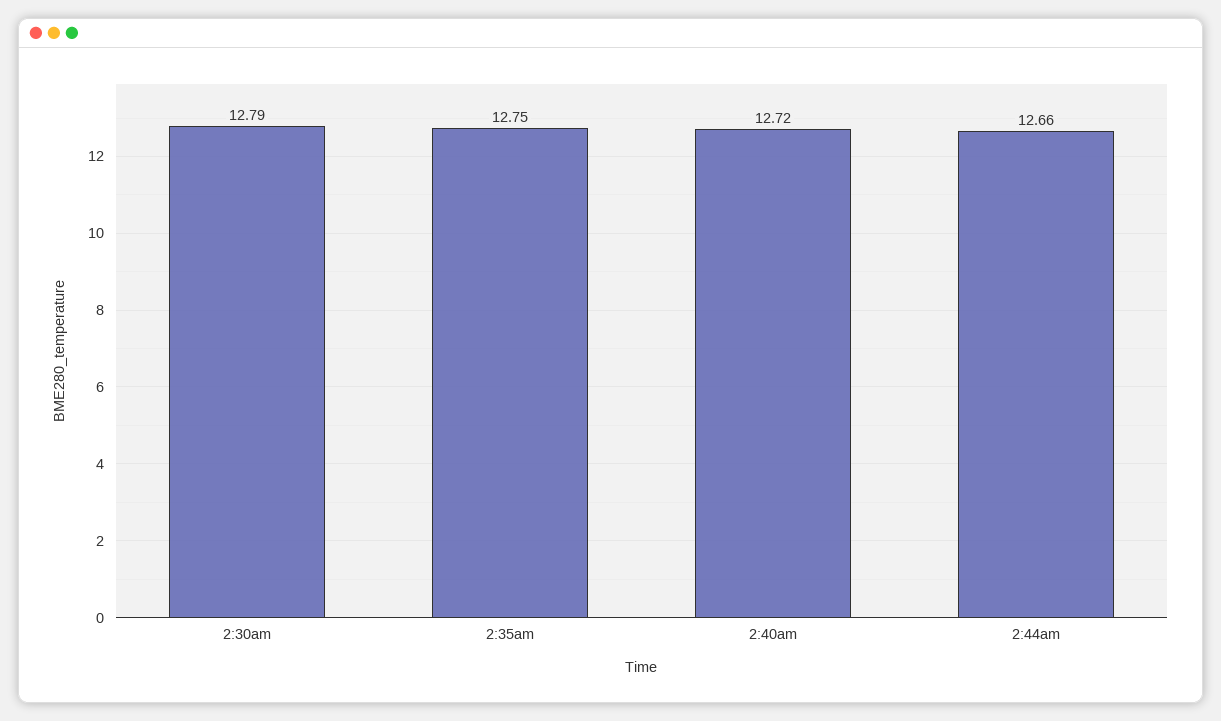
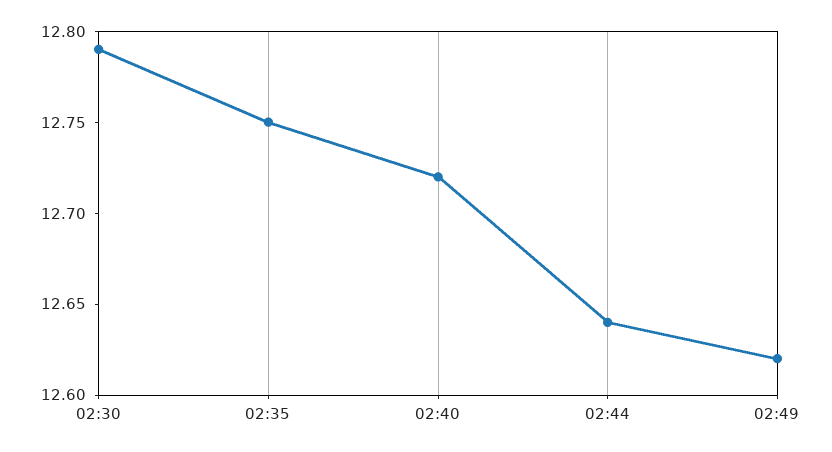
2:44am: 12.66 -> 12.64
02:49: none -> 12.62

